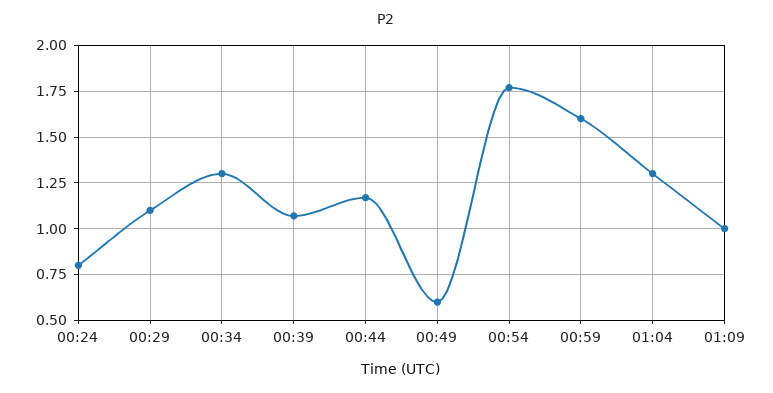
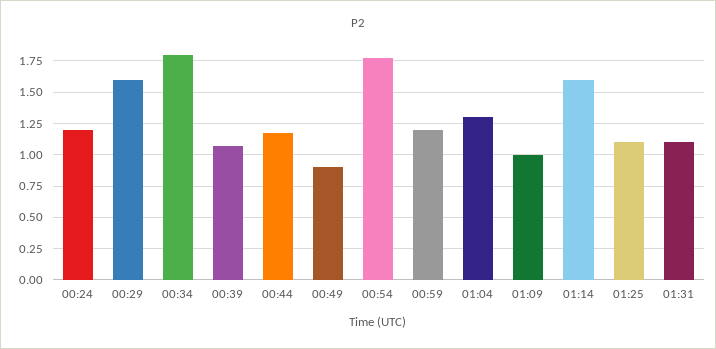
00:24: 0.8 -> 1.2
00:29: 1.1 -> 1.6
00:34: 1.3 -> 1.8
00:49: 0.6 -> 0.9
00:59: 1.6 -> 1.2
01:14: none -> 1.6
01:25: none -> 1.1
01:31: none -> 1.1

